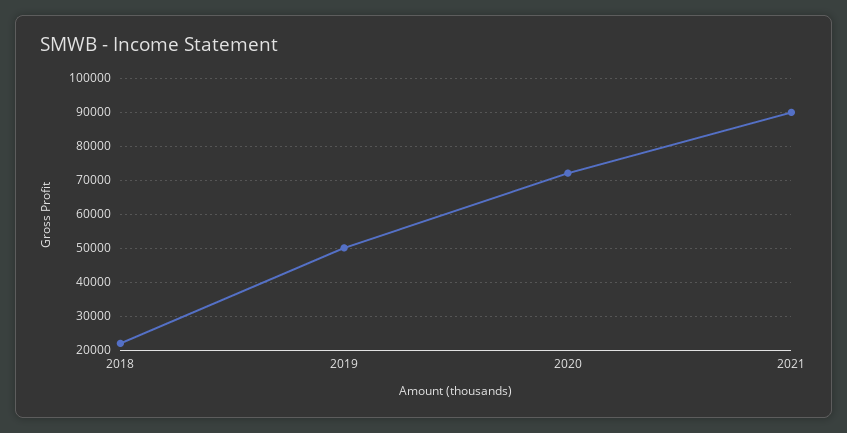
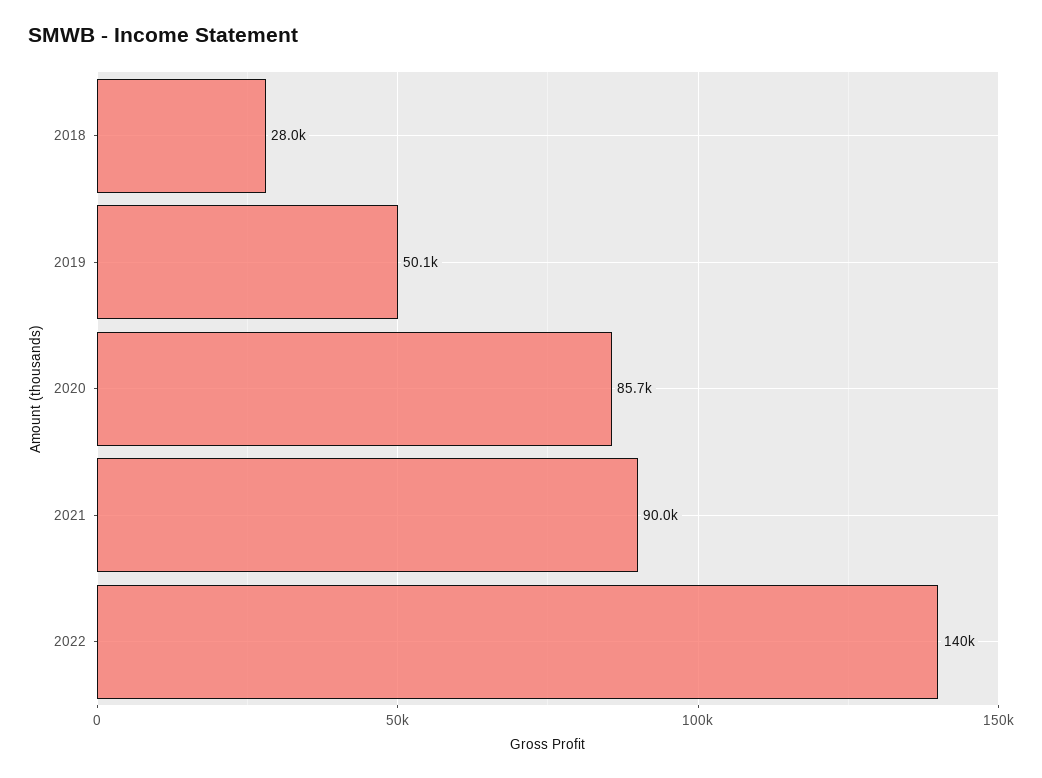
2018: 22000 -> 28000
2020: 72000 -> 85700
2022: none -> 140000

